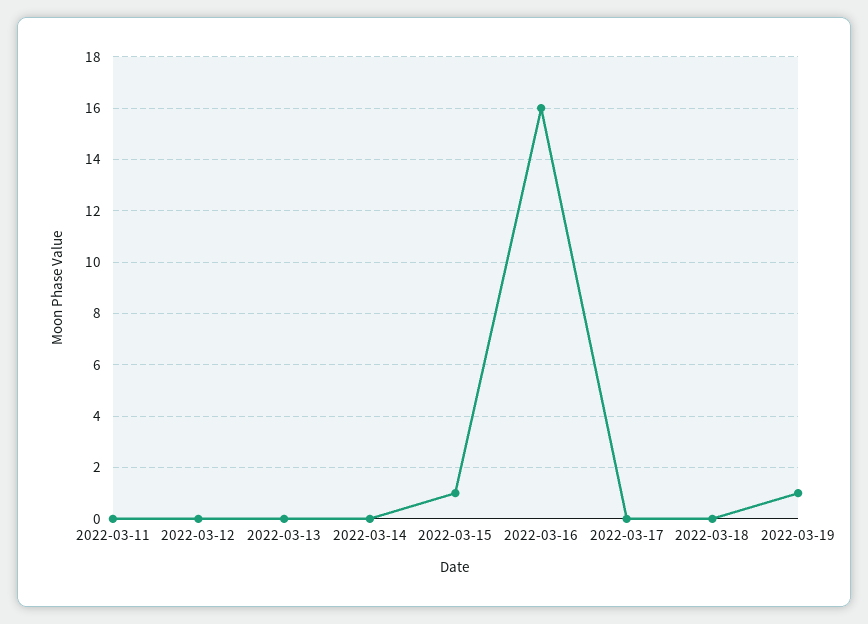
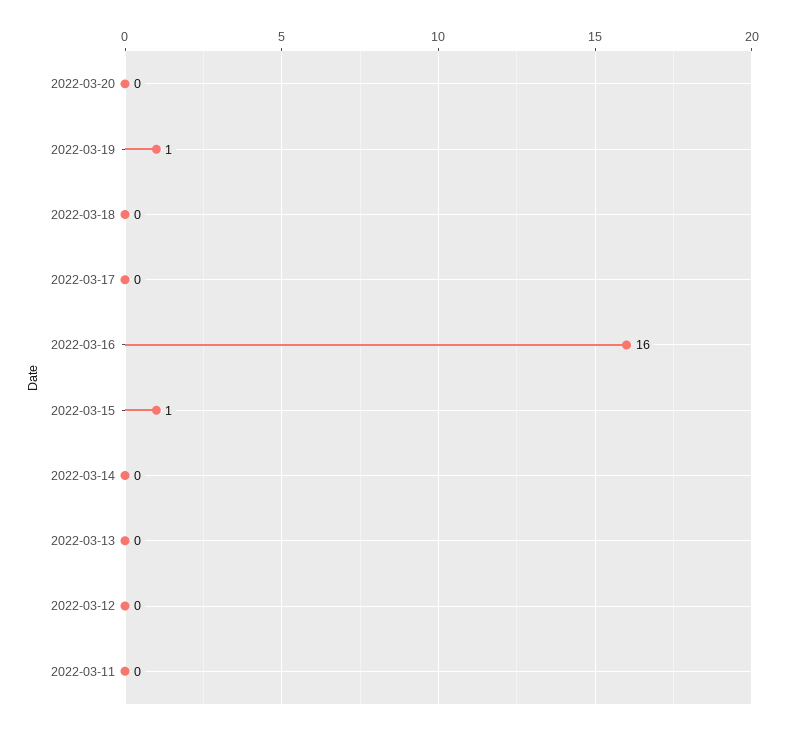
2022-03-20: none -> 0

